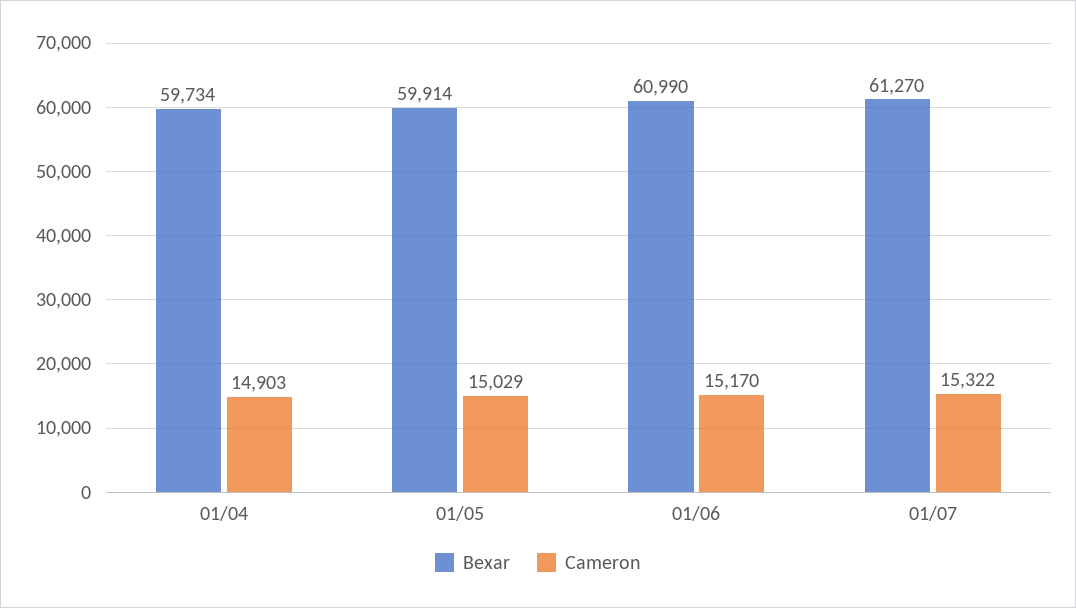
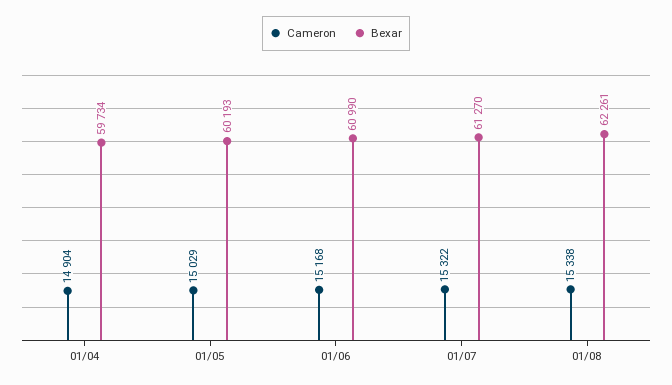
Cameron, 01/04: 14903 -> 14904
Bexar, 01/05: 59914 -> 60193
Cameron, 01/06: 15170 -> 15168
Cameron, 01/08: none -> 15338
Bexar, 01/08: none -> 62261

